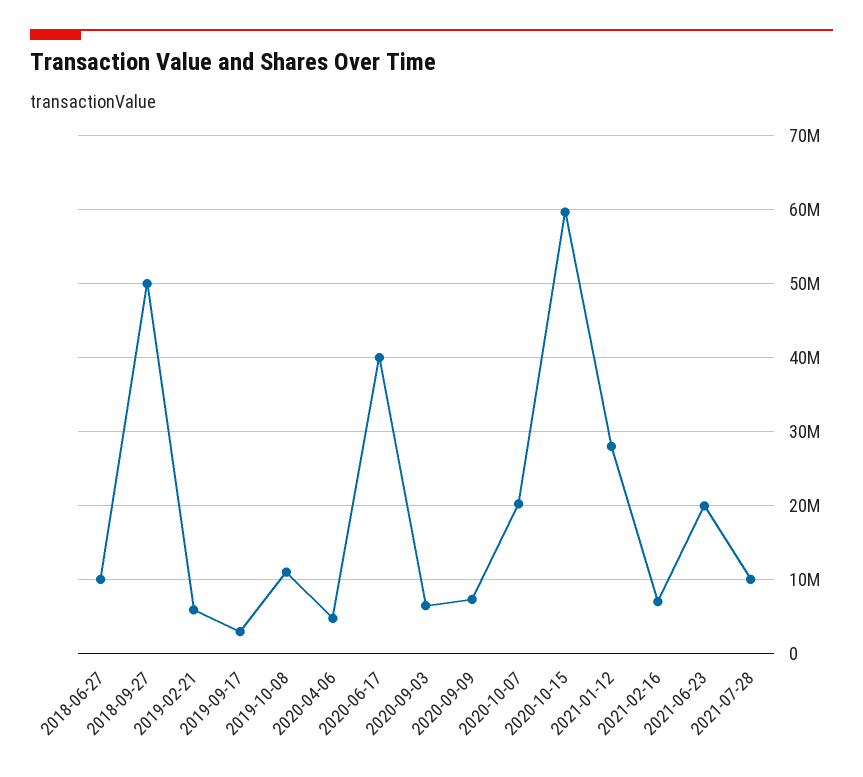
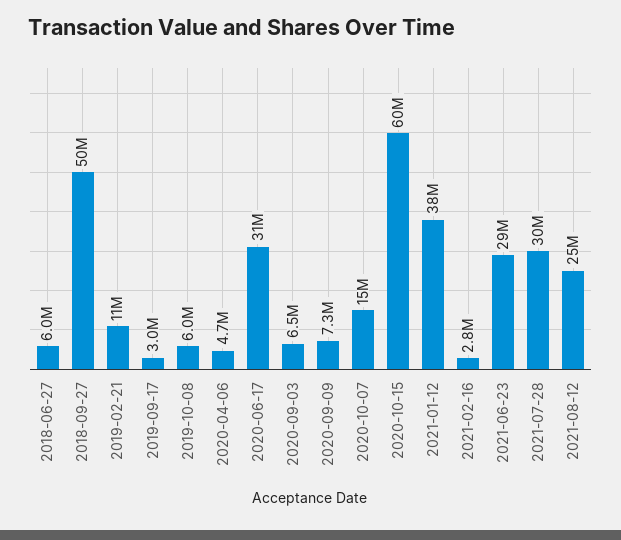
2018-06-27: 10000000 -> 6000000
2019-02-21: 6000000 -> 11000000
2019-10-08: 11000000 -> 6000000
2020-06-17: 40000000 -> 31000000
2020-10-07: 20000000 -> 15000000
2021-01-12: 28000000 -> 38000000
2021-02-16: 7000000 -> 2800000
2021-06-23: 20000000 -> 29000000
2021-07-28: 10000000 -> 30000000
2021-08-12: none -> 25000000

